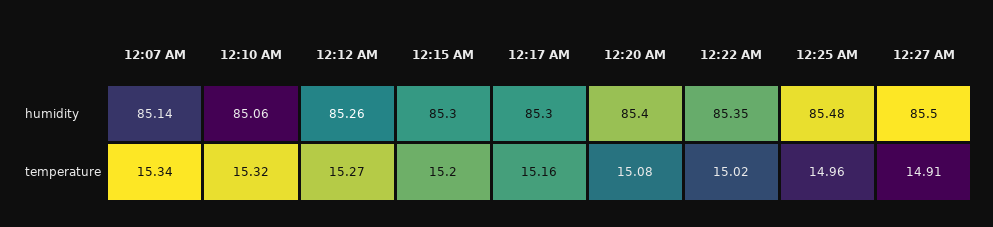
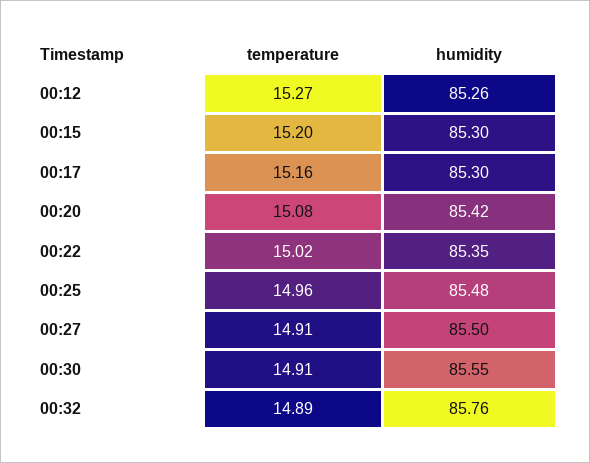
12:07 AM, humidity: 85.14 -> none
12:10 AM, humidity: 85.06 -> none
12:20 AM, humidity: 85.4 -> 85.42
12:07 AM, temperature: 15.34 -> none
12:10 AM, temperature: 15.32 -> none
00:30, temperature: none -> 14.91
00:30, humidity: none -> 85.55
00:32, temperature: none -> 14.89
00:32, humidity: none -> 85.76

